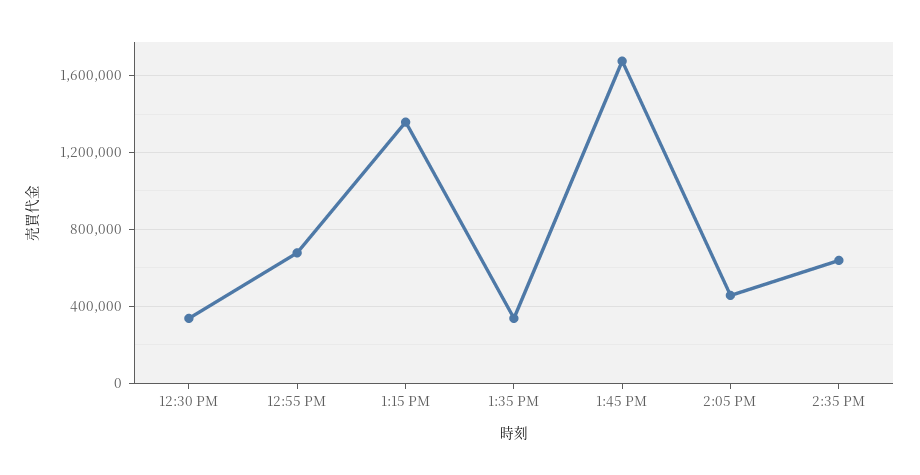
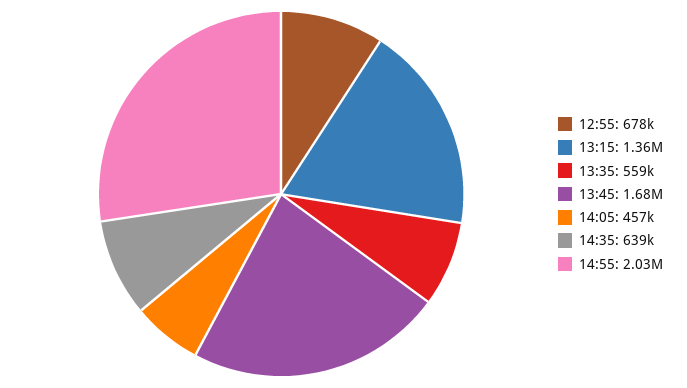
12:30 PM: 350000 -> none
1:35 PM: 350000 -> 559000
14:55: none -> 2030000

